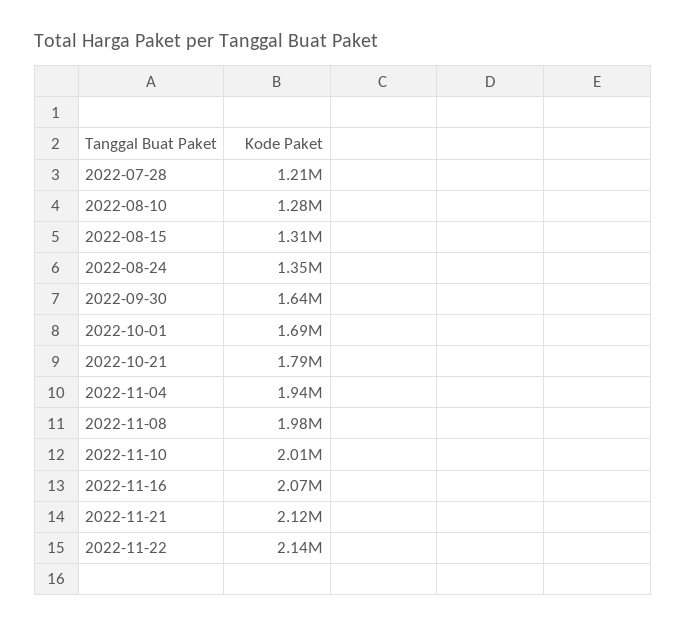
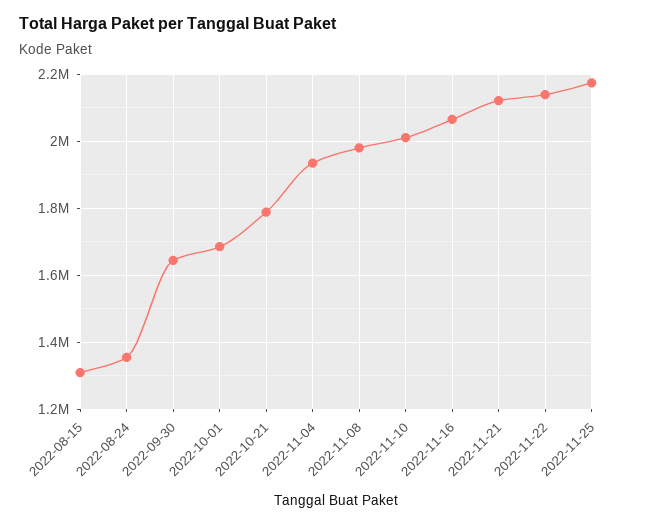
2022-07-28: 1210000 -> none
2022-08-10: 1280000 -> none
2022-11-25: none -> 2180000

